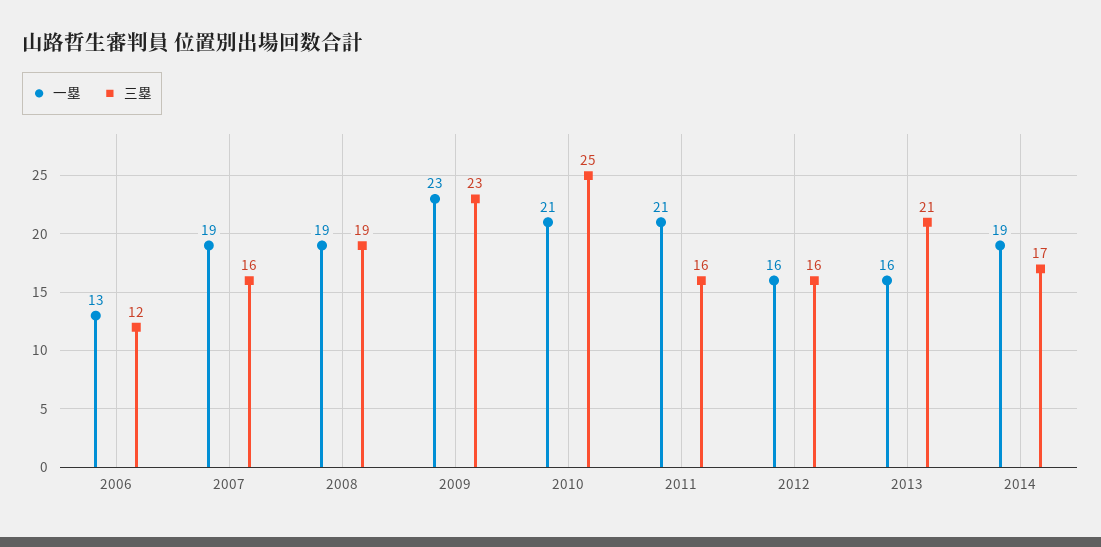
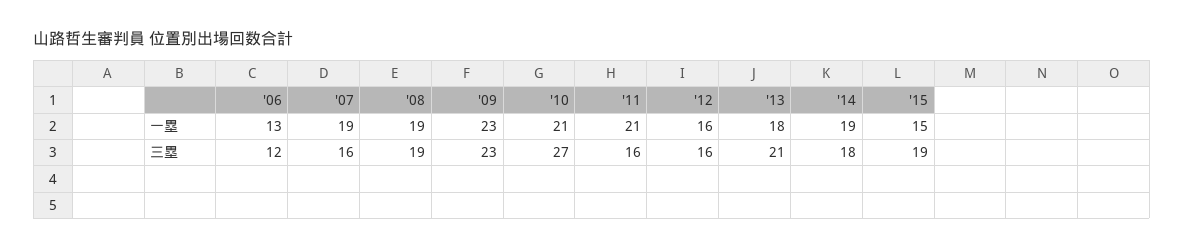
三塁, 2010: 25 -> 27
一塁, 2013: 16 -> 18
三塁, 2014: 17 -> 18
一塁, '15: none -> 15
三塁, '15: none -> 19

